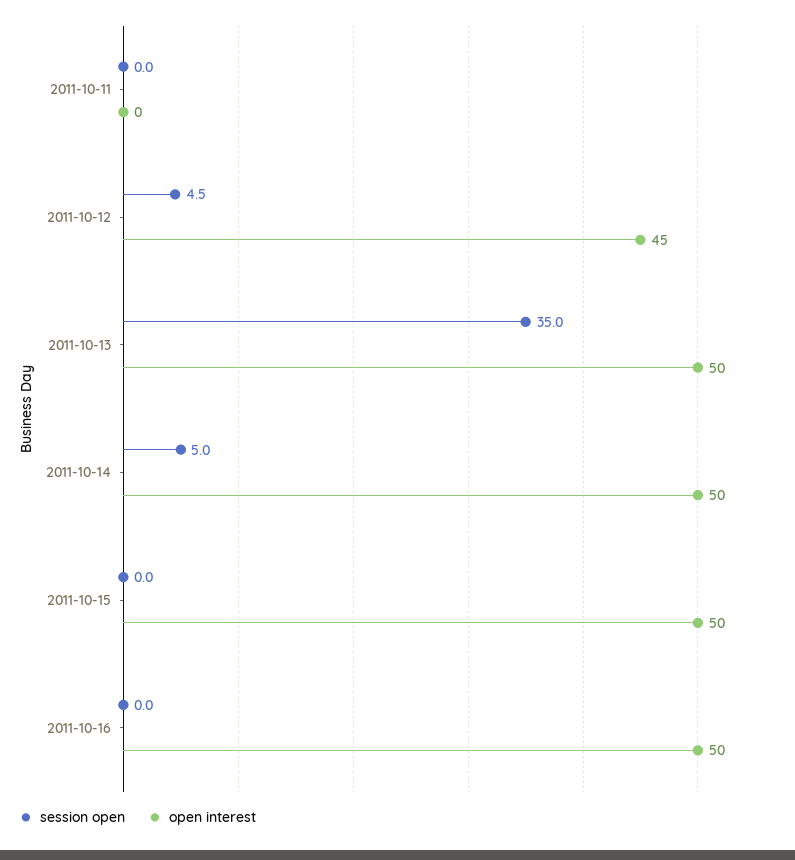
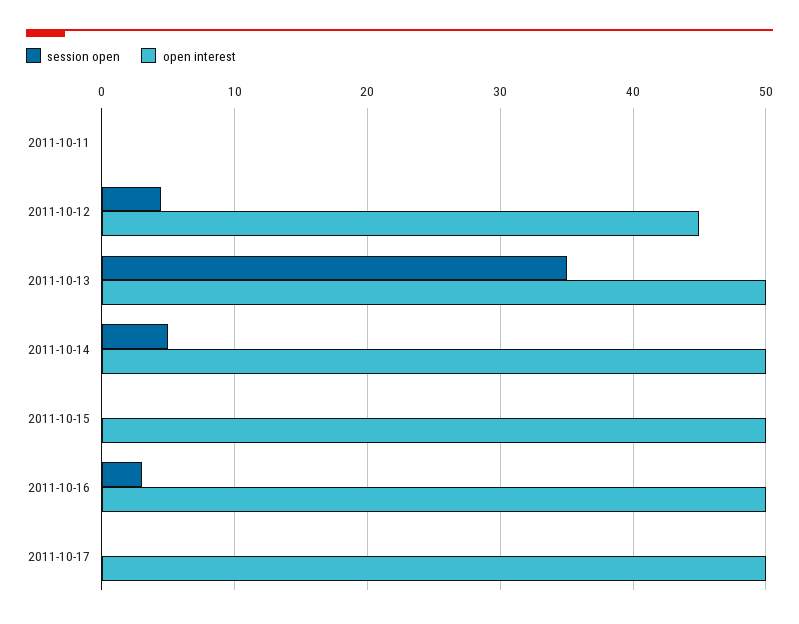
session open, 2011-10-16: 0 -> 3
session open, 2011-10-17: none -> 0
open interest, 2011-10-17: none -> 50

